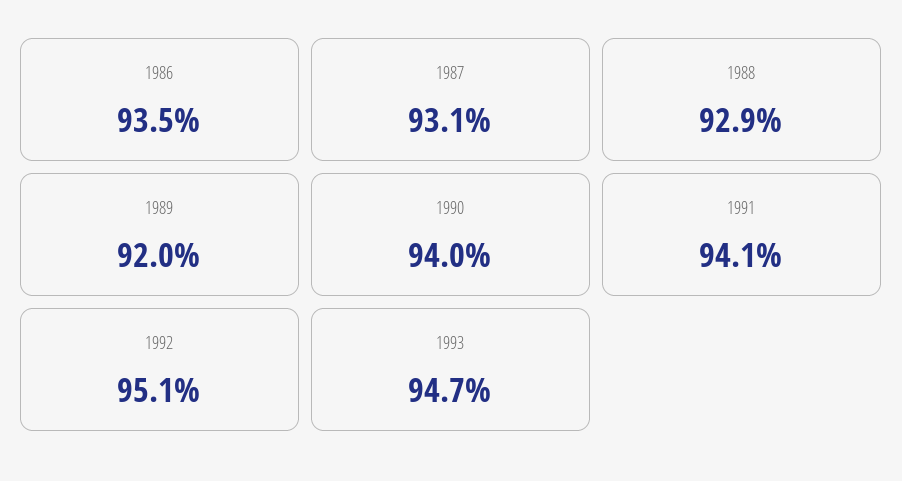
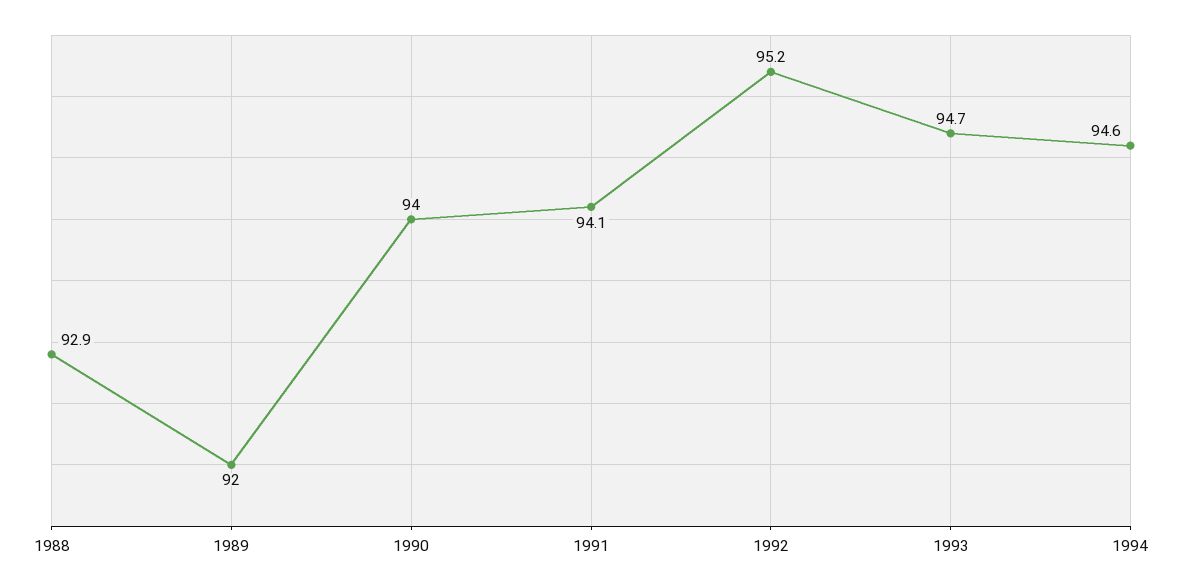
1986: 93.5 -> none
1987: 93.1 -> none
1992: 95.1 -> 95.2
1994: none -> 94.6

